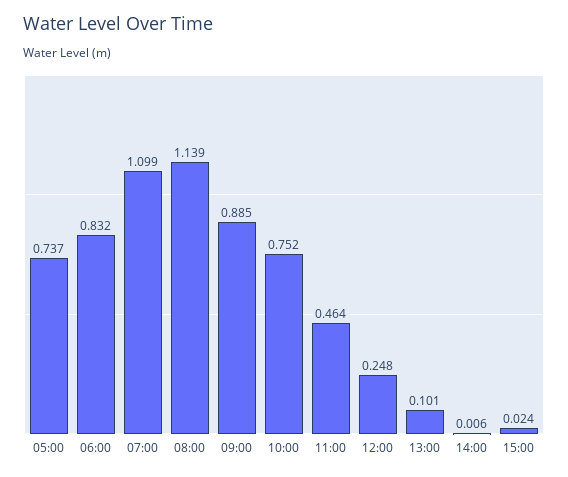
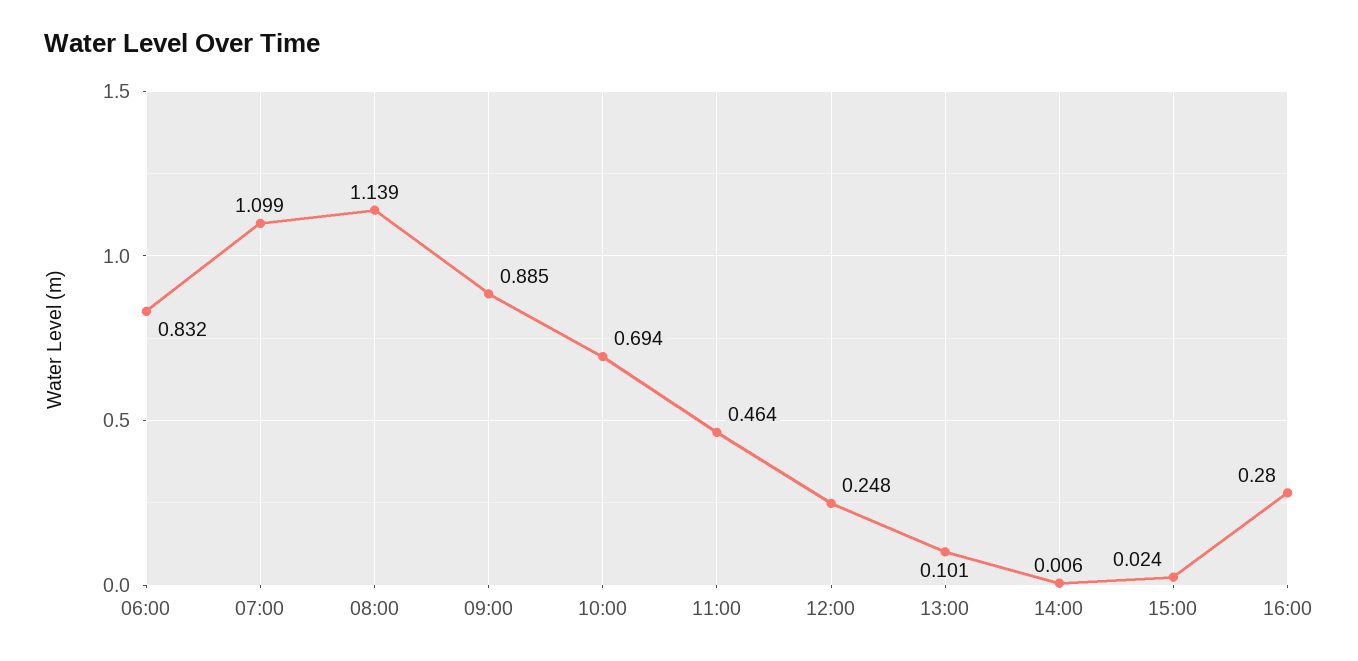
05:00: 0.737 -> none
10:00: 0.752 -> 0.694
16:00: none -> 0.28

